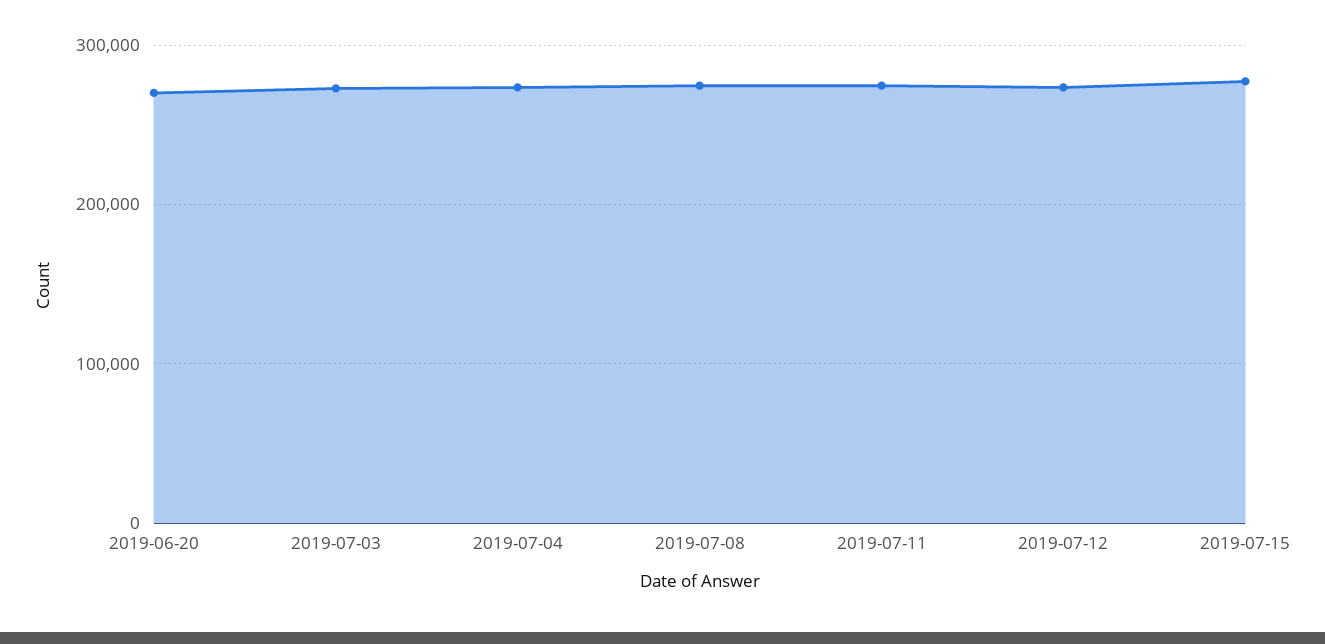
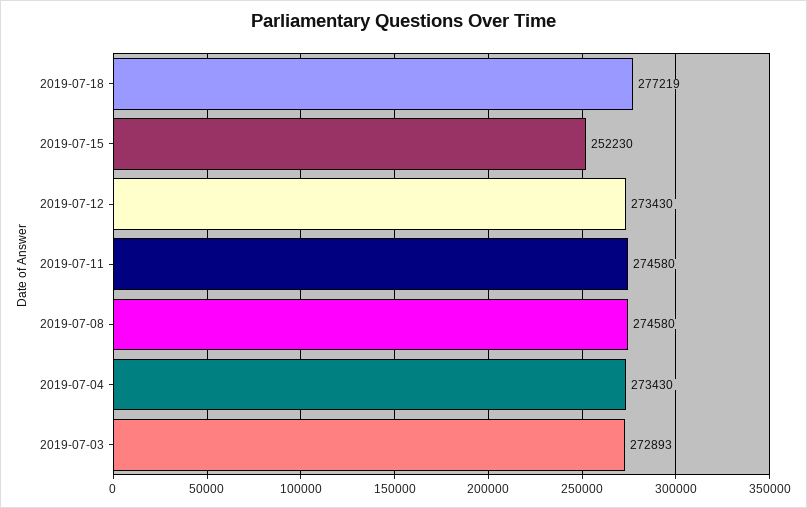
2019-06-20: 270000 -> none
2019-07-15: 280000 -> 252230
2019-07-18: none -> 277219

